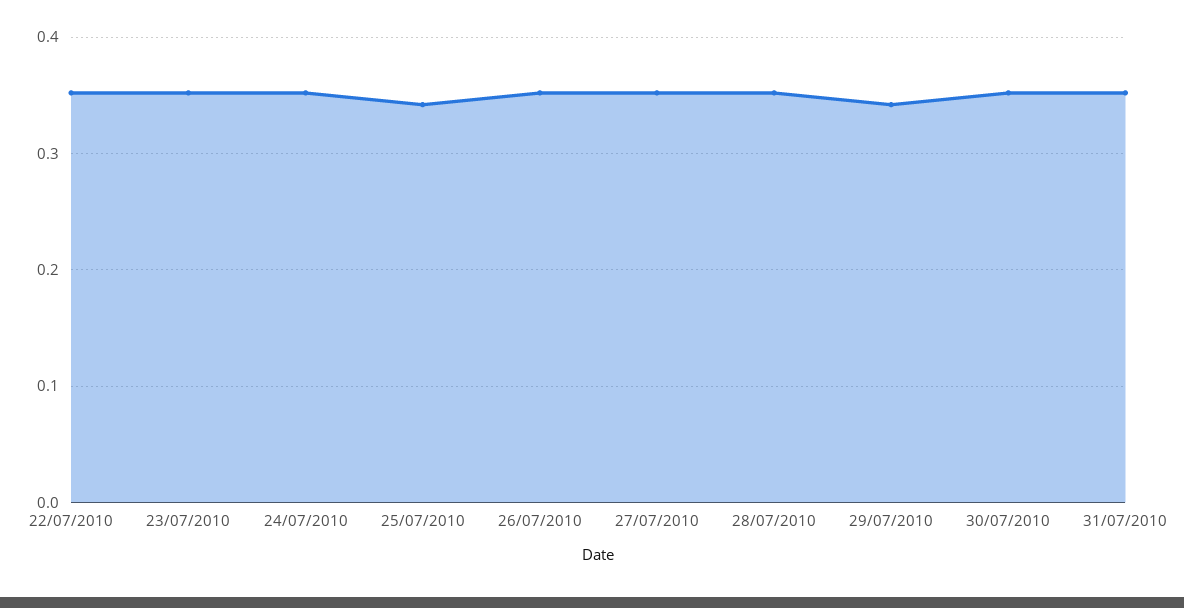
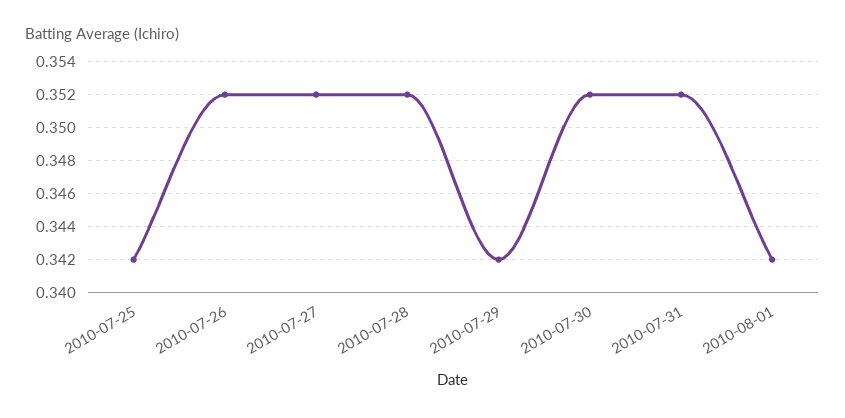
22/07/2010: 0.35 -> none
23/07/2010: 0.35 -> none
24/07/2010: 0.35 -> none
2010-08-01: none -> 0.342

